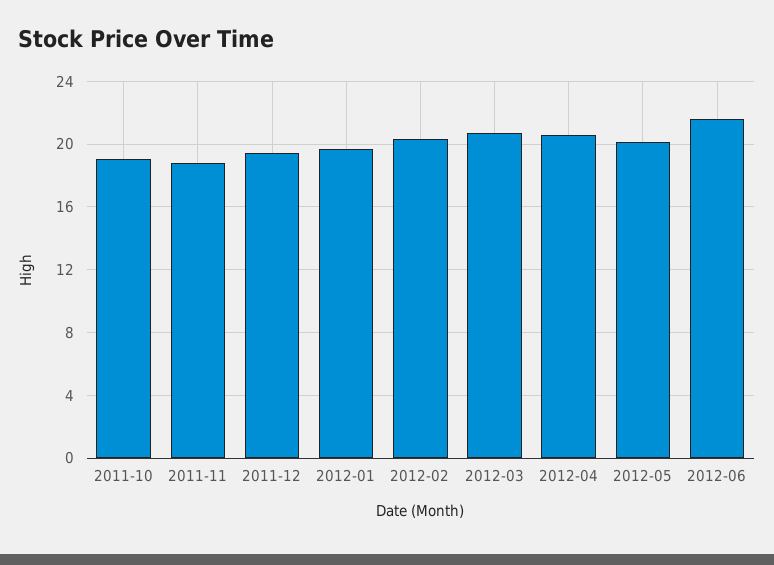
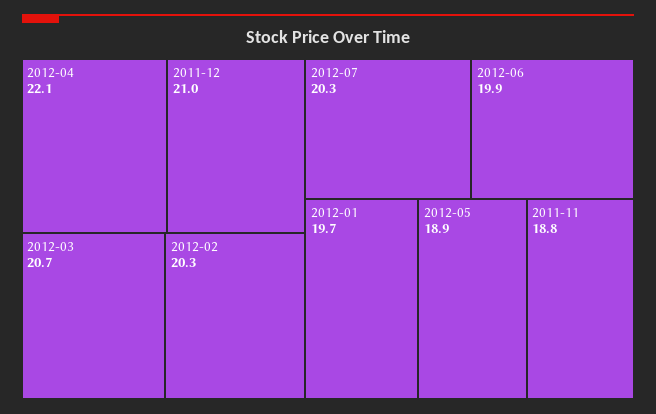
2011-10: 19 -> none
2011-12: 19.5 -> 21
2012-04: 20.5 -> 22.1
2012-05: 20 -> 18.9
2012-06: 21.5 -> 19.9
2012-07: none -> 20.3

